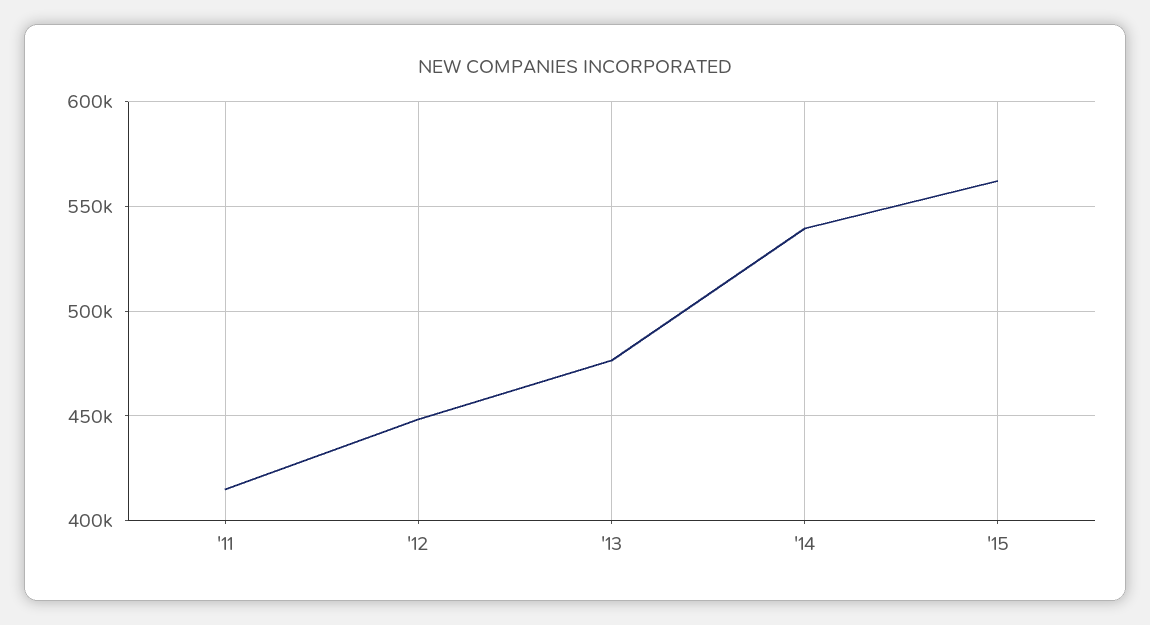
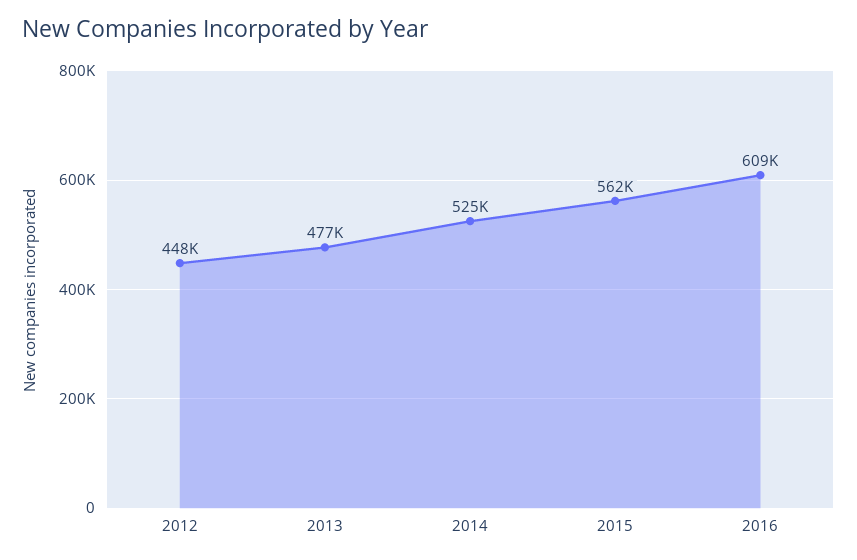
'11: 415000 -> none
'14: 540000 -> 525000
2016: none -> 609000

